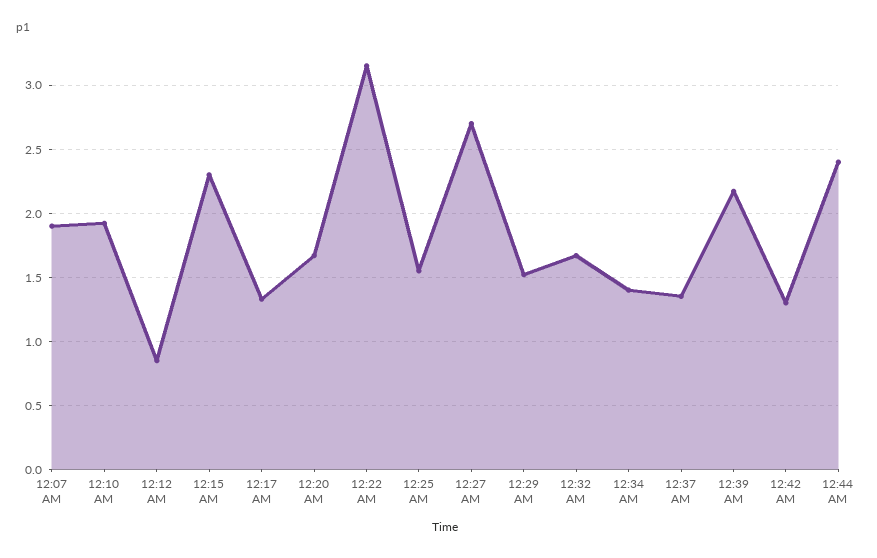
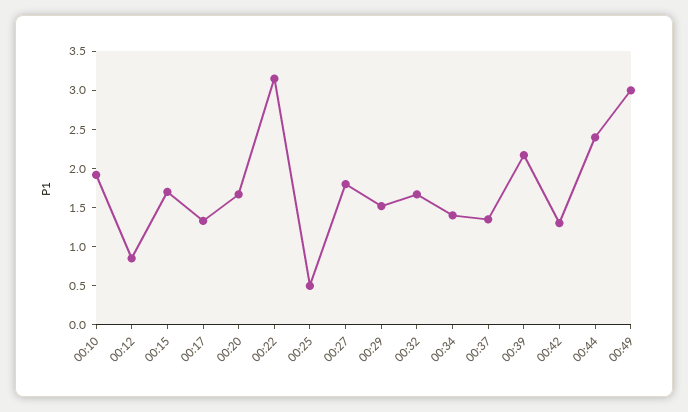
12:07 AM: 1.9 -> none
12:15 AM: 2.3 -> 1.75
12:25 AM: 1.55 -> 0.5
12:27 AM: 2.7 -> 1.75
00:49: none -> 3

